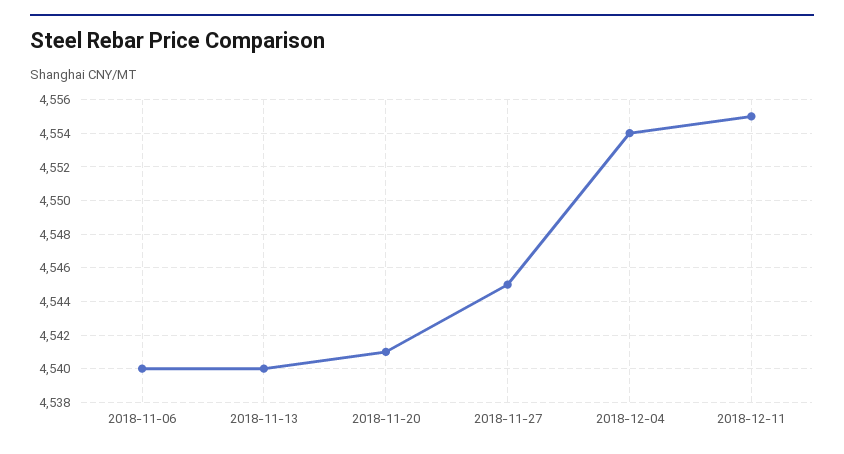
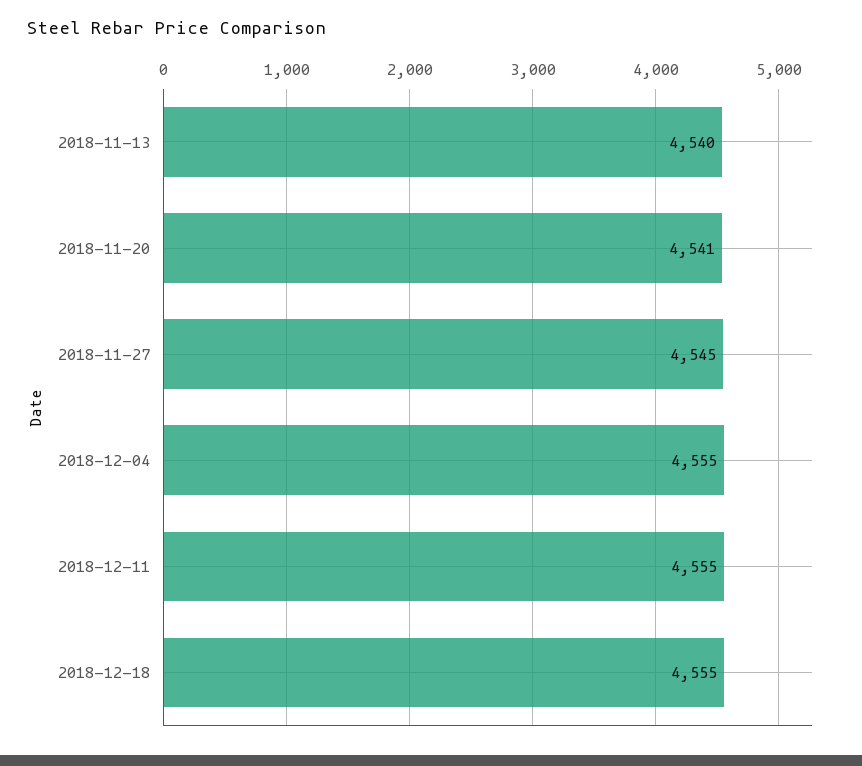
2018-11-06: 4540 -> none
2018-12-04: 4554 -> 4555
2018-12-18: none -> 4555

